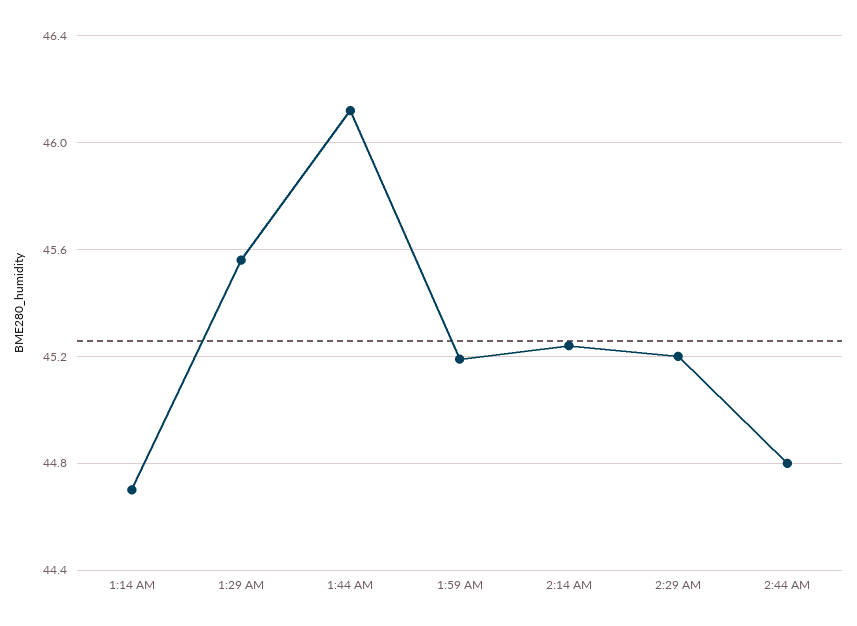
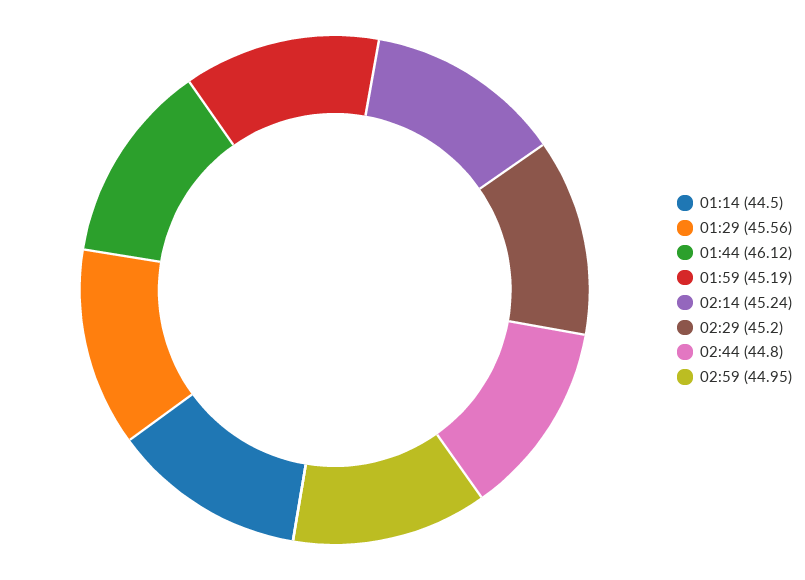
1:14 AM: 44.7 -> 44.5
02:59: none -> 44.95

